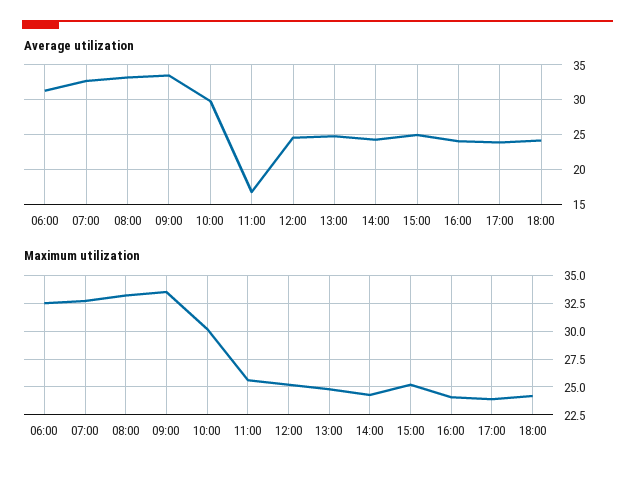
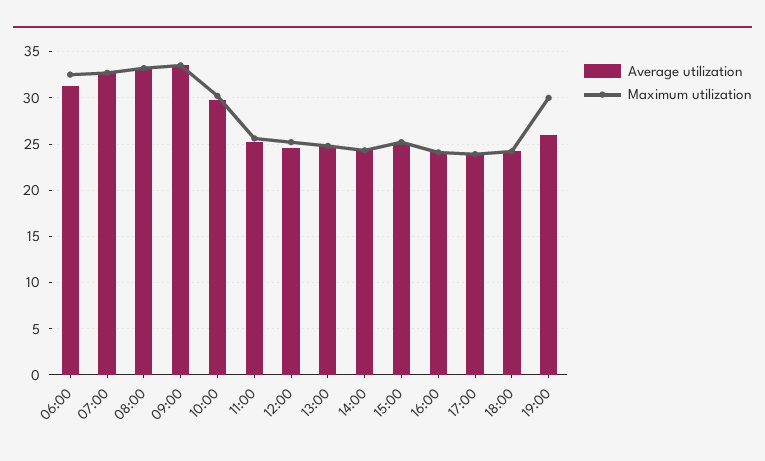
Average utilization, 11:00: 17 -> 25
Average utilization, 19:00: none -> 26
Maximum utilization, 19:00: none -> 30

